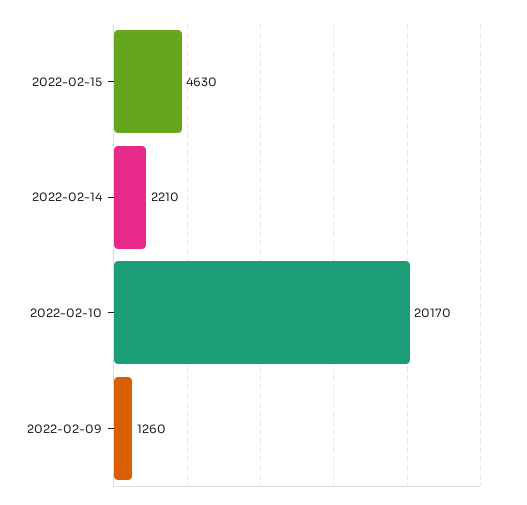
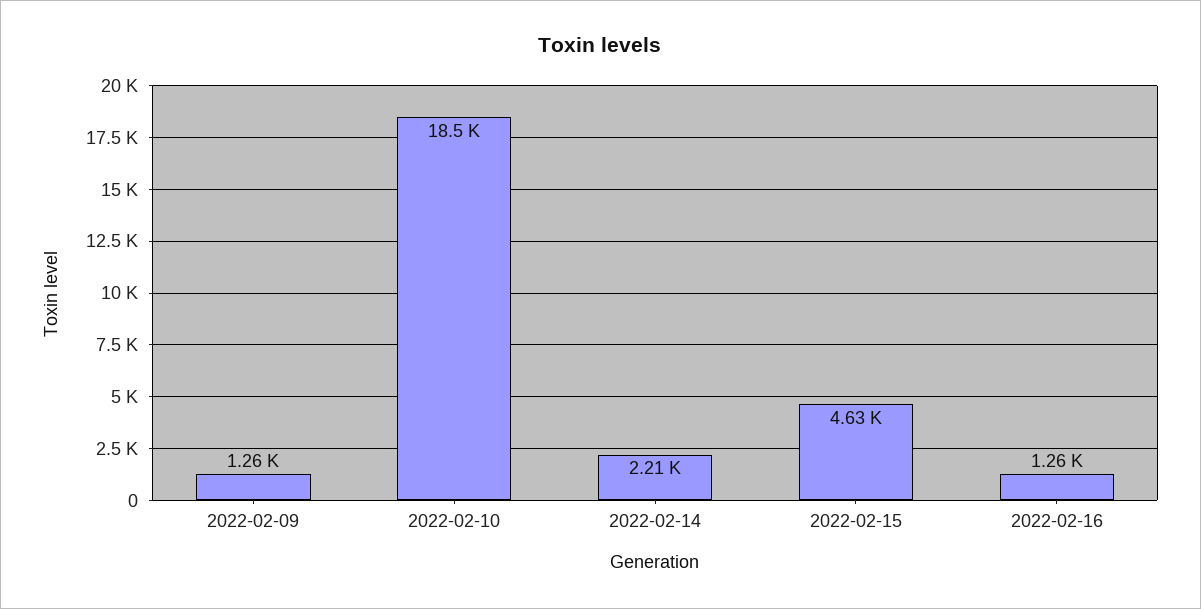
2022-02-10: 20170 -> 18500
2022-02-16: none -> 1260

